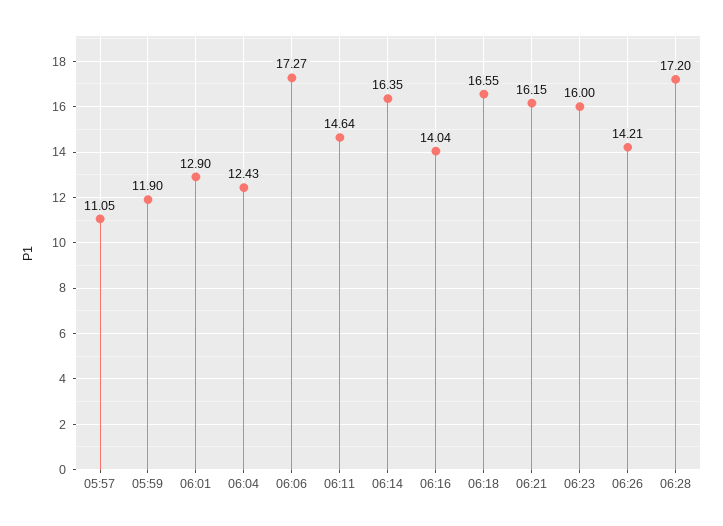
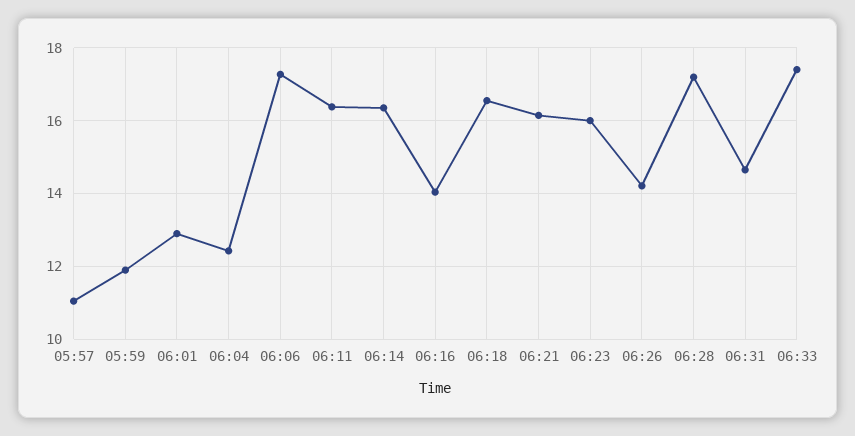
06:11: 14.64 -> 16.4
06:31: none -> 14.6
06:33: none -> 17.4

